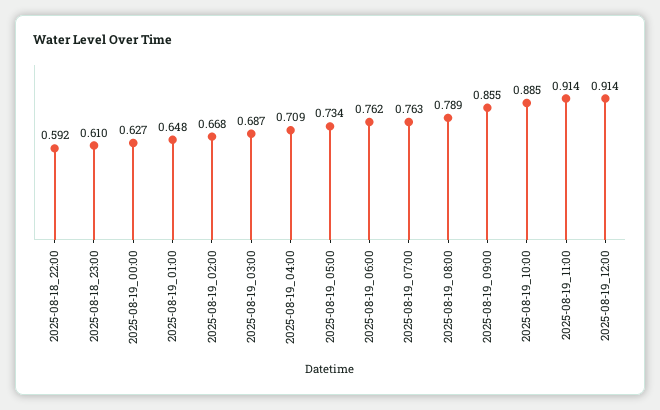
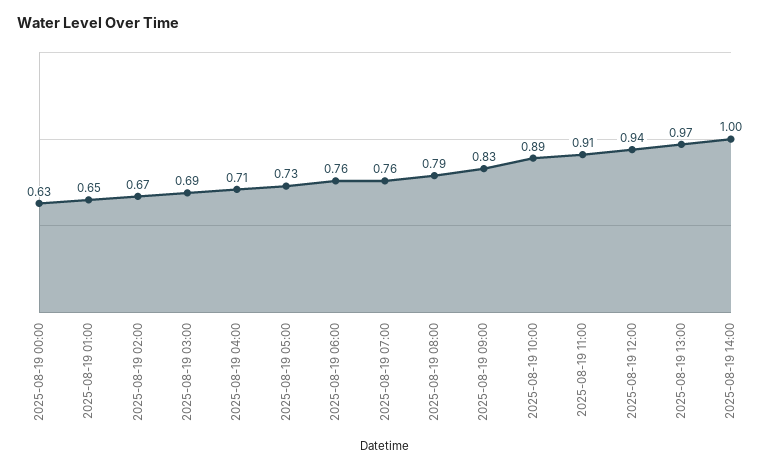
2025-08-18_22:00: 0.592 -> none
2025-08-18_23:00: 0.61 -> none
2025-08-19_09:00: 0.855 -> 0.83
2025-08-19_12:00: 0.914 -> 0.94
2025-08-19 13:00: none -> 0.97
2025-08-19 14:00: none -> 1

